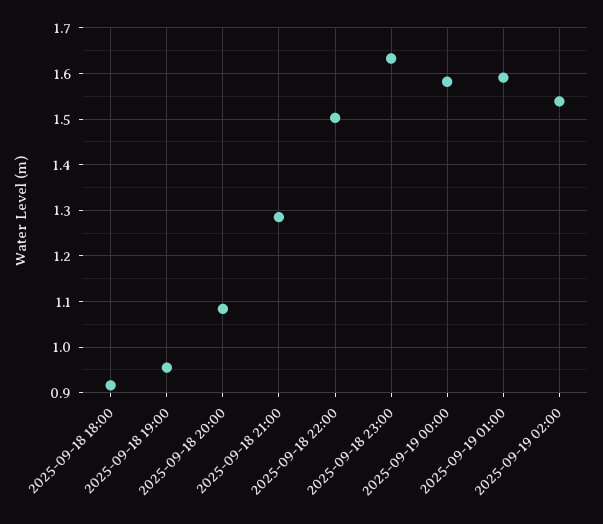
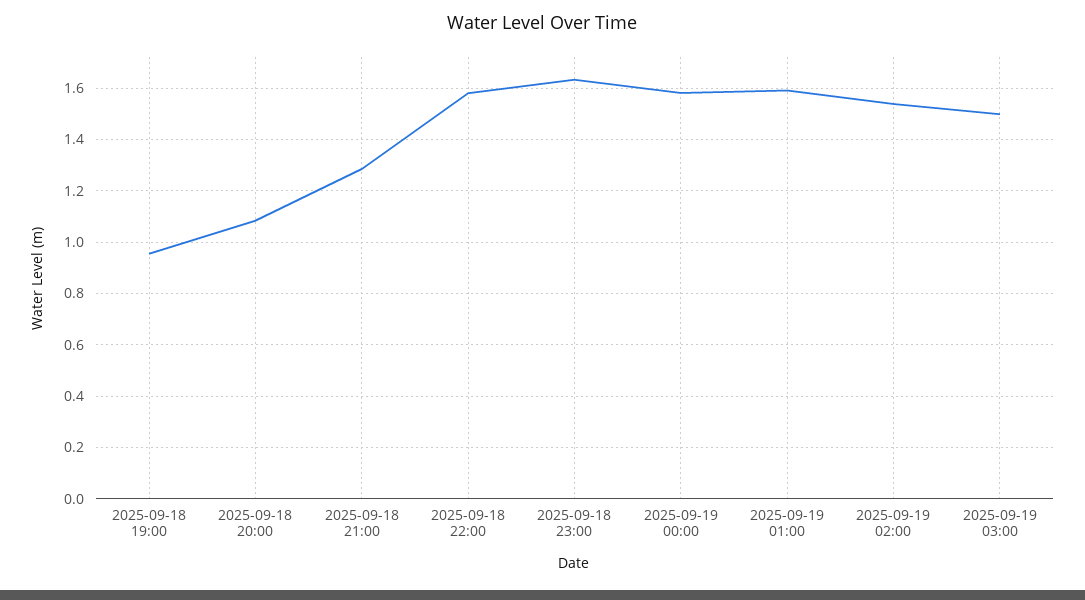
2025-09-18 18:00: 0.92 -> none
2025-09-18 22:00: 1.5 -> 1.575
2025-09-19 03:00: none -> 1.5

